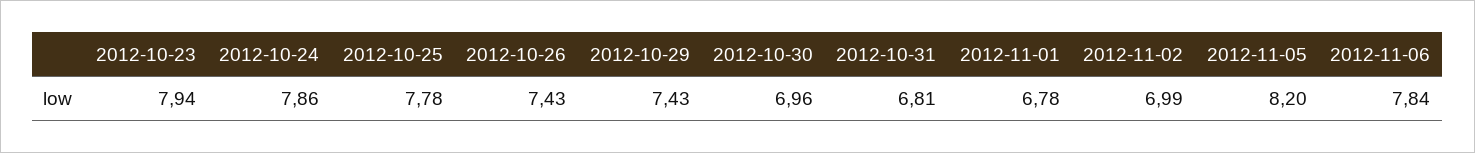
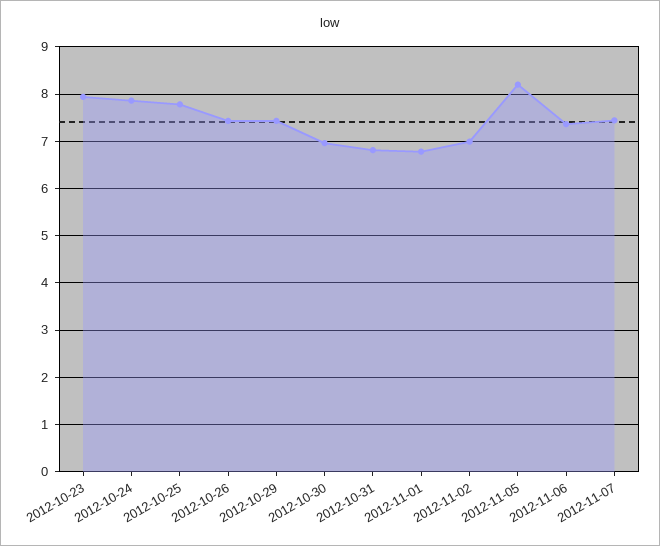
2012-11-06: 7.84 -> 7.4
2012-11-07: none -> 7.4

